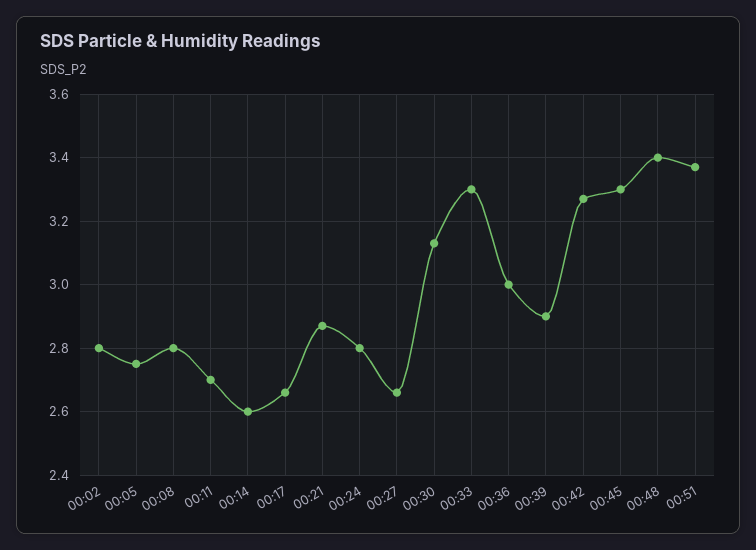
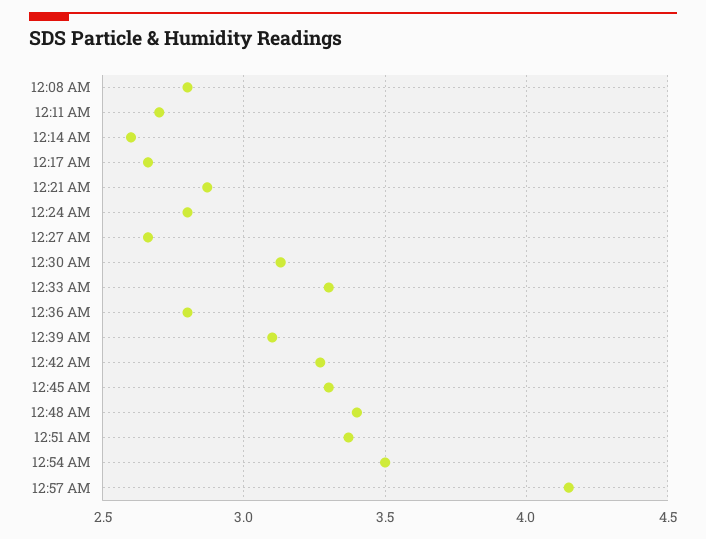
00:02: 2.8 -> none
00:05: 2.75 -> none
00:36: 3 -> 2.8
00:39: 2.9 -> 3.1
12:54 AM: none -> 3.5
12:57 AM: none -> 4.15

